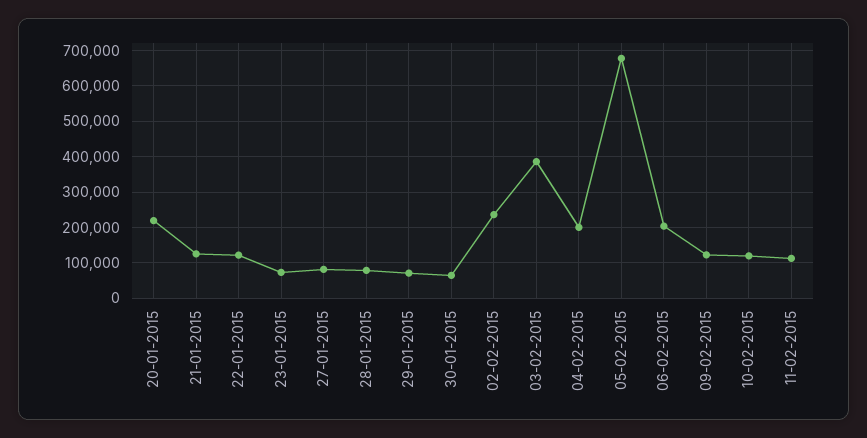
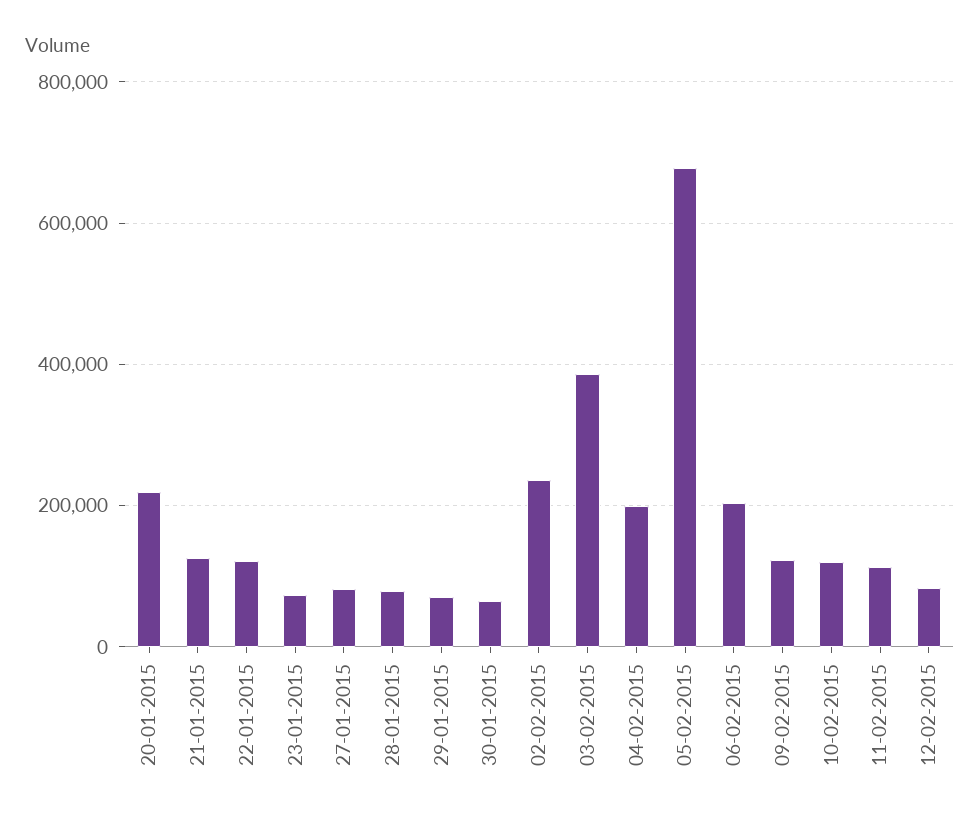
12-02-2015: none -> 80000

